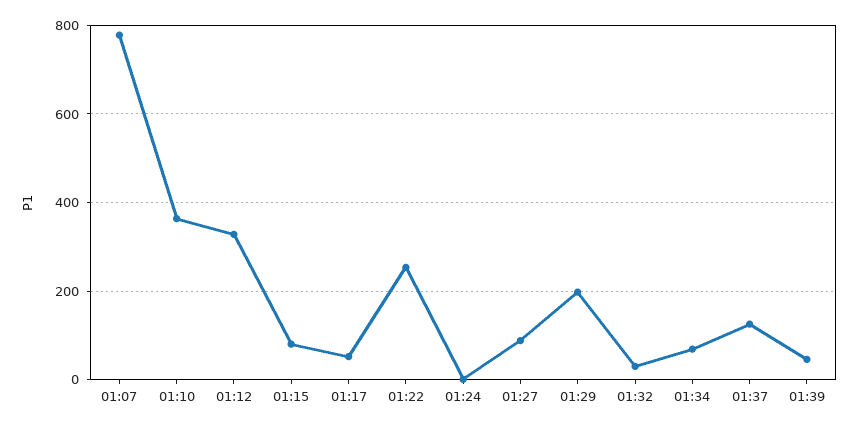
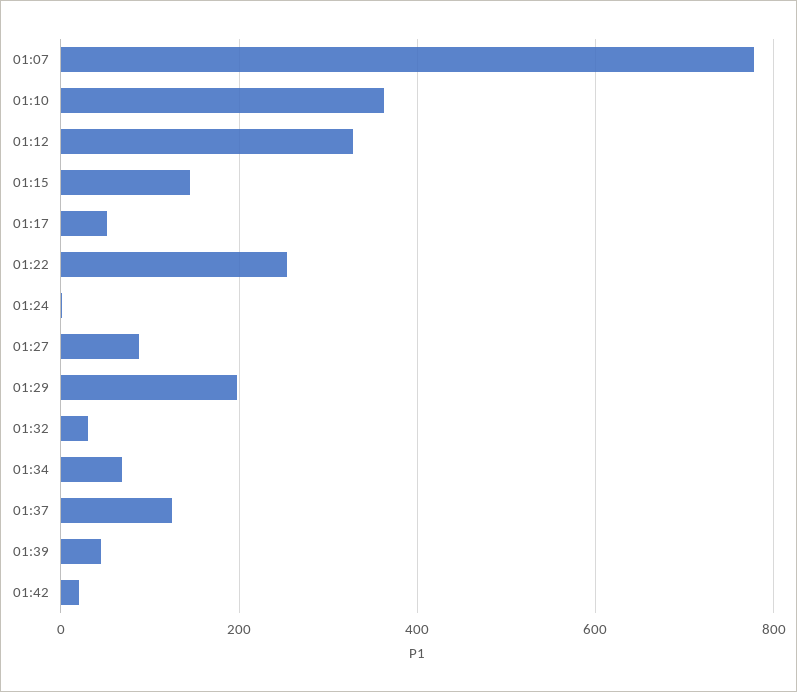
01:15: 80 -> 140
01:42: none -> 20

